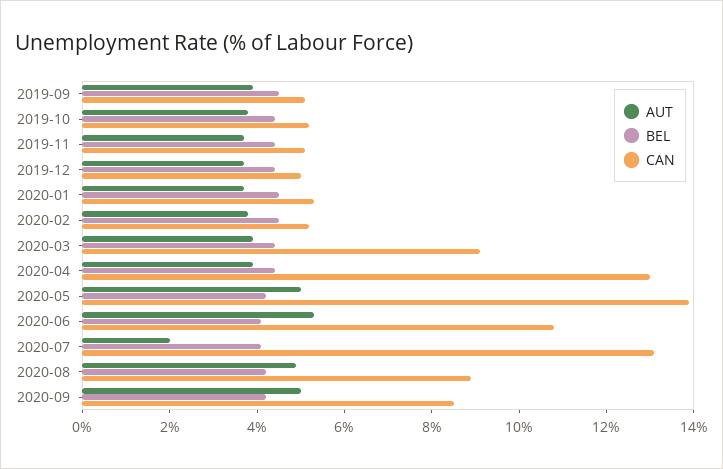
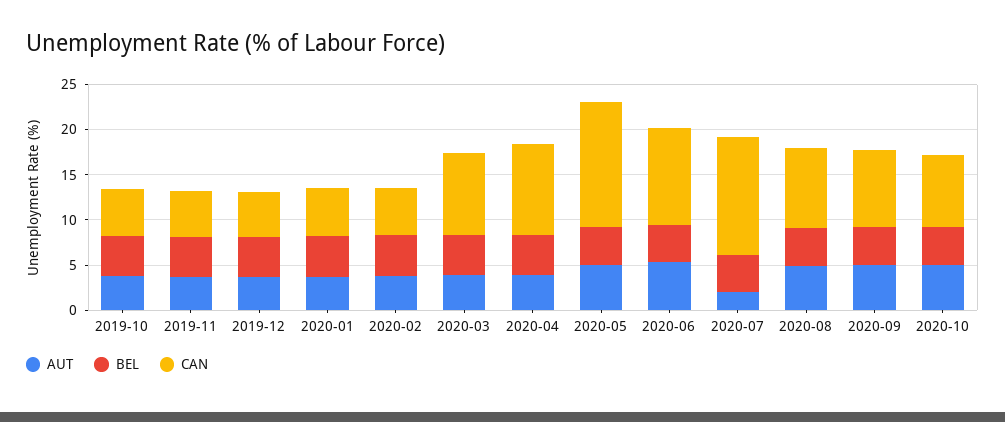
AUT, 2019-09: 4 -> none
BEL, 2019-09: 4.5 -> none
CAN, 2019-09: 5 -> none
CAN, 2020-04: 13 -> 10
AUT, 2020-10: none -> 5
BEL, 2020-10: none -> 4
CAN, 2020-10: none -> 8

